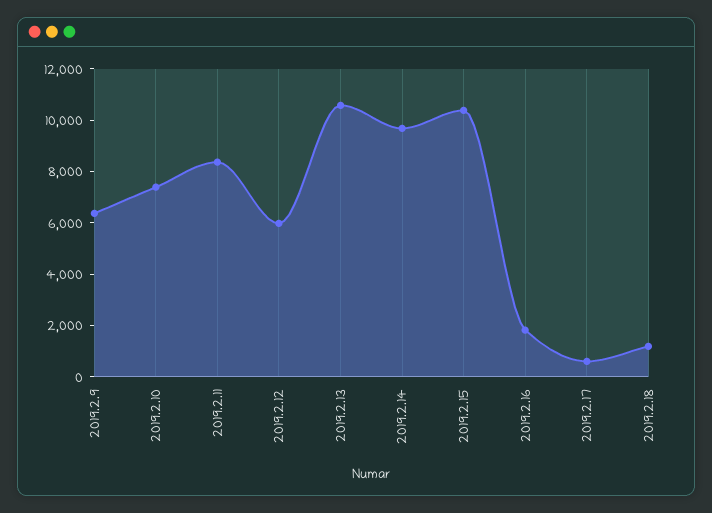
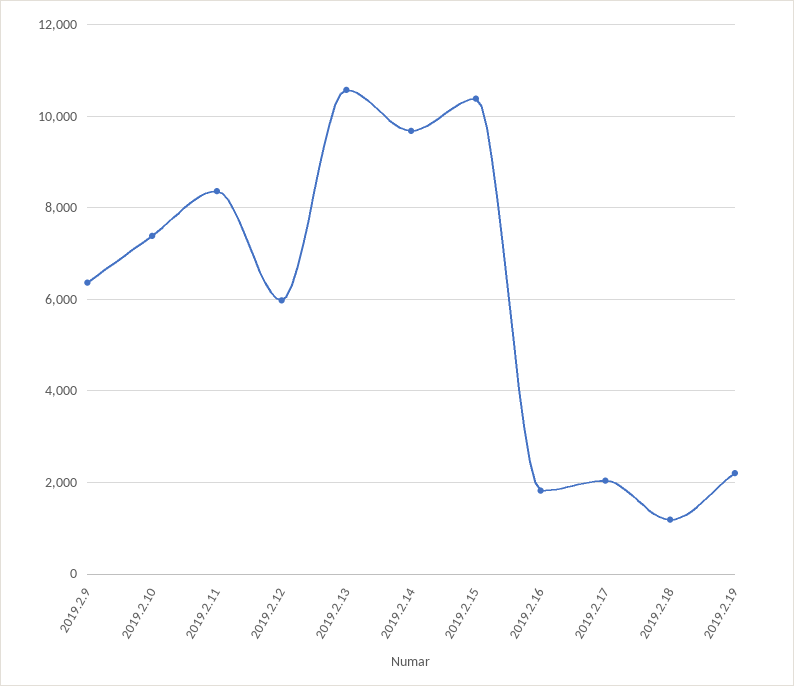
2019.2.17: 500 -> 2000
2019.2.19: none -> 2200

